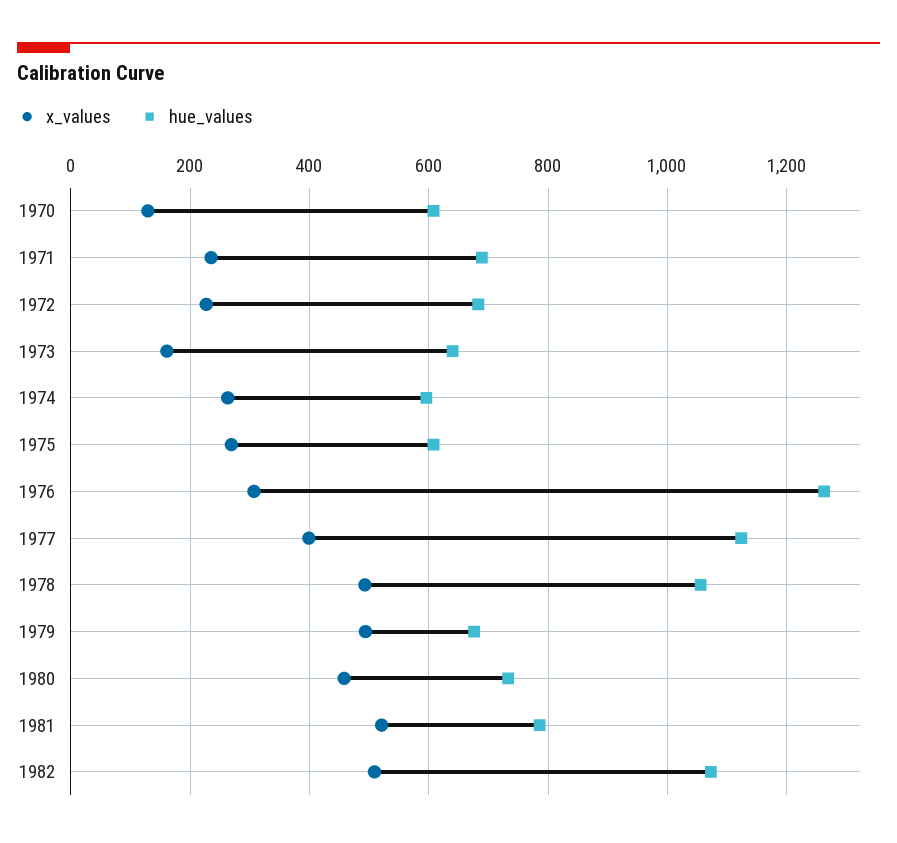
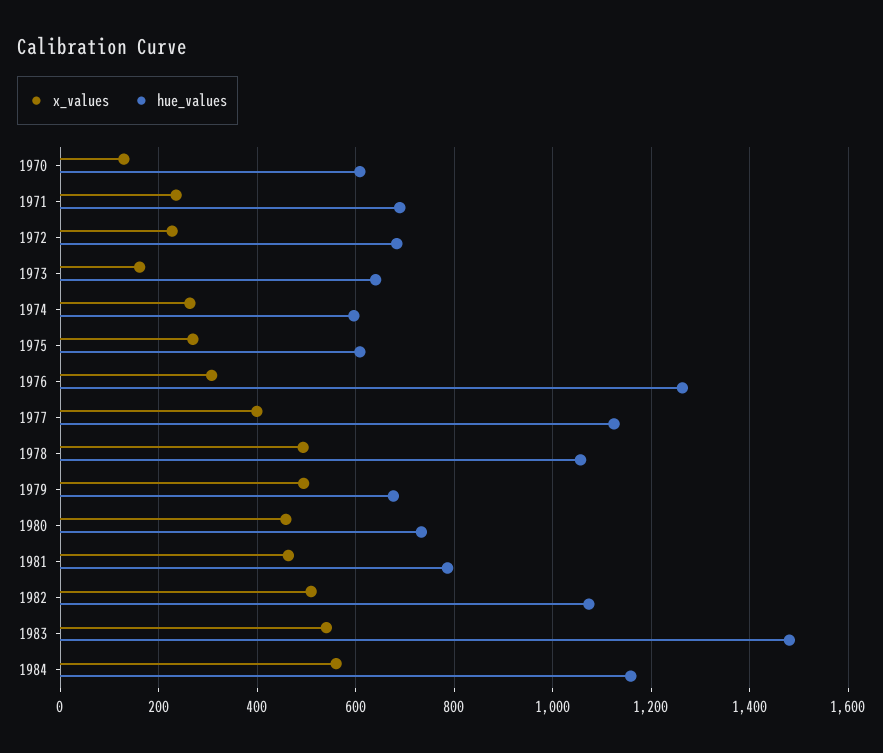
x_values, 1981: 520 -> 460
x_values, 1983: none -> 540
hue_values, 1983: none -> 1480
x_values, 1984: none -> 560
hue_values, 1984: none -> 1160

